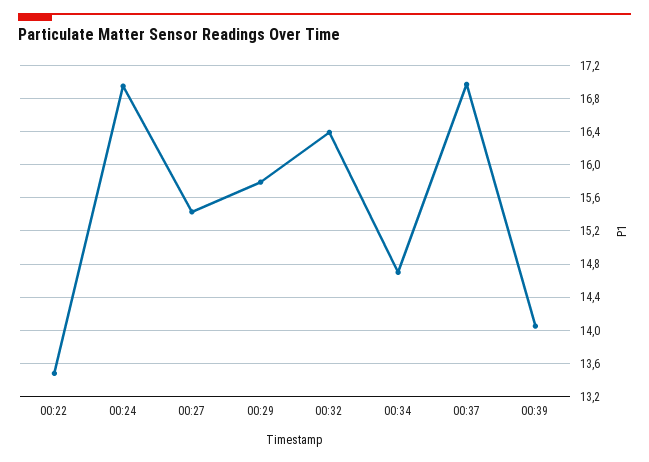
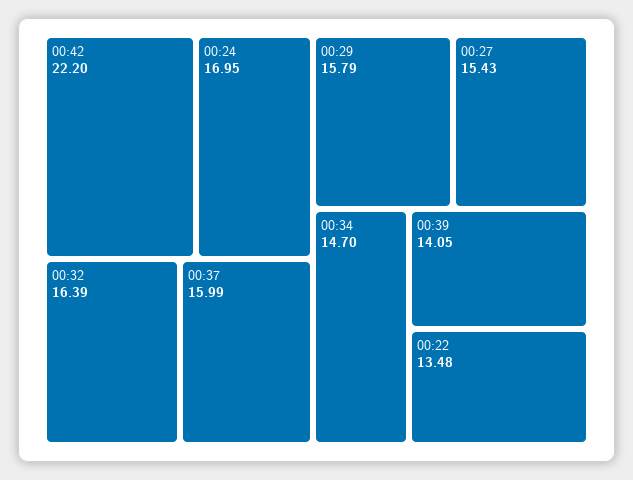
00:37: 17 -> 15.99
00:42: none -> 22.2

